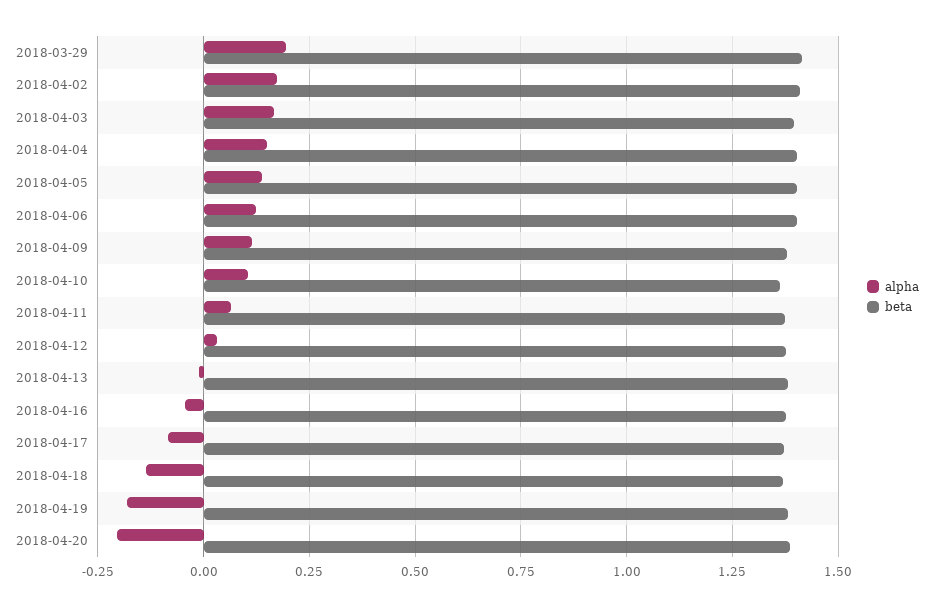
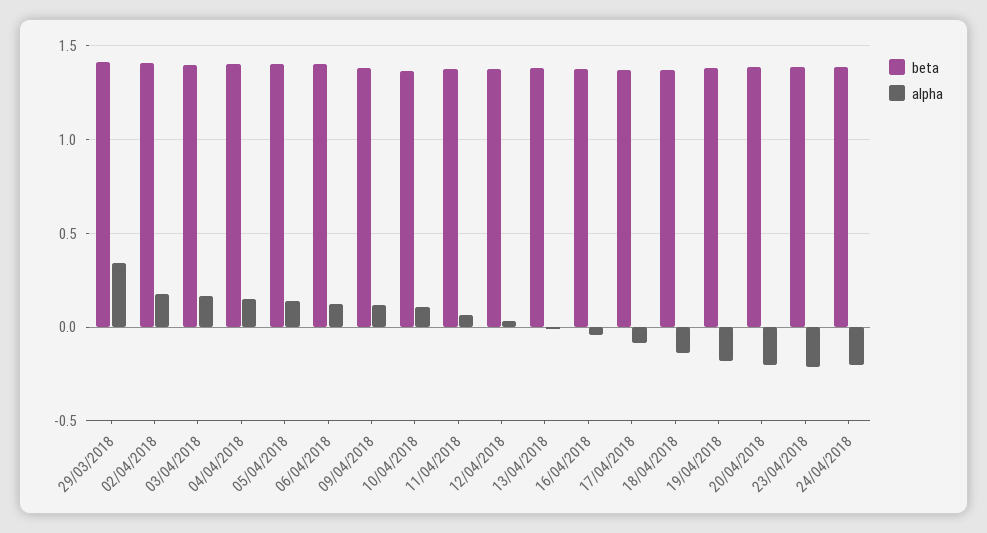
alpha, 2018-03-29: 0.2 -> 0.35
beta, 23/04/2018: none -> 1.4
alpha, 23/04/2018: none -> -0.2
beta, 24/04/2018: none -> 1.4
alpha, 24/04/2018: none -> -0.2

